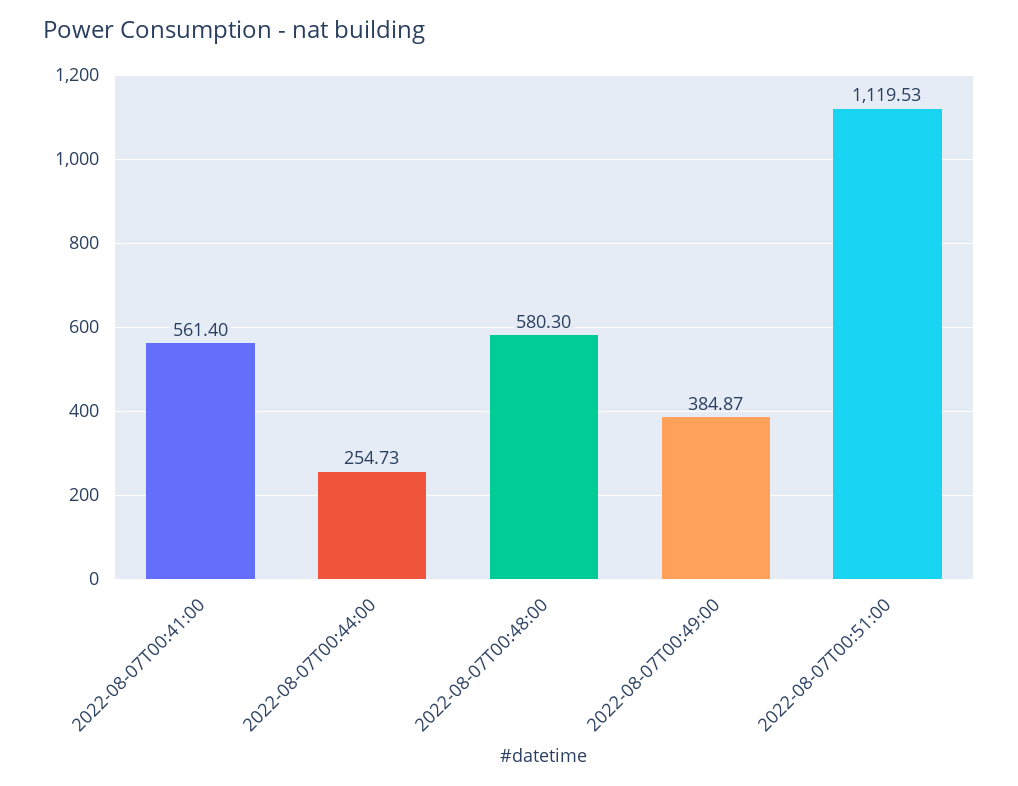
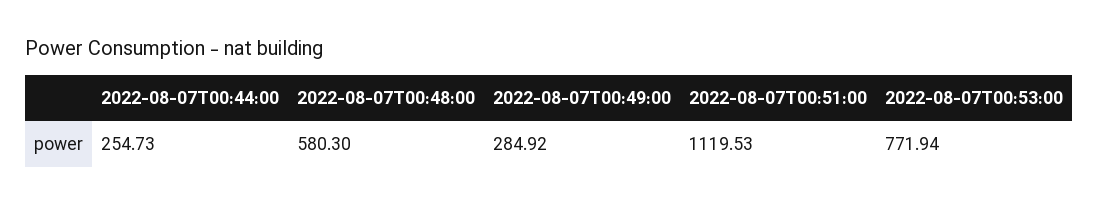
2022-08-07T00:41:00: 561.4 -> none
2022-08-07T00:49:00: 384.87 -> 284.92
2022-08-07T00:53:00: none -> 771.94

